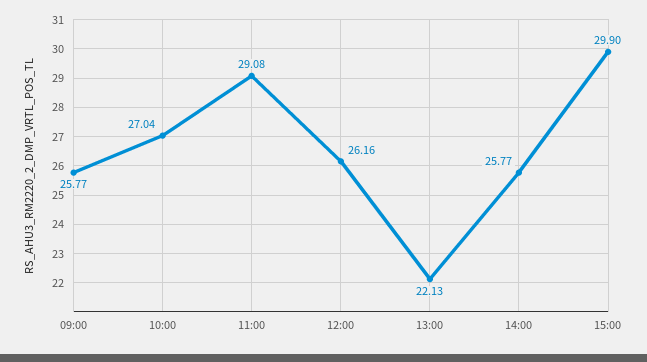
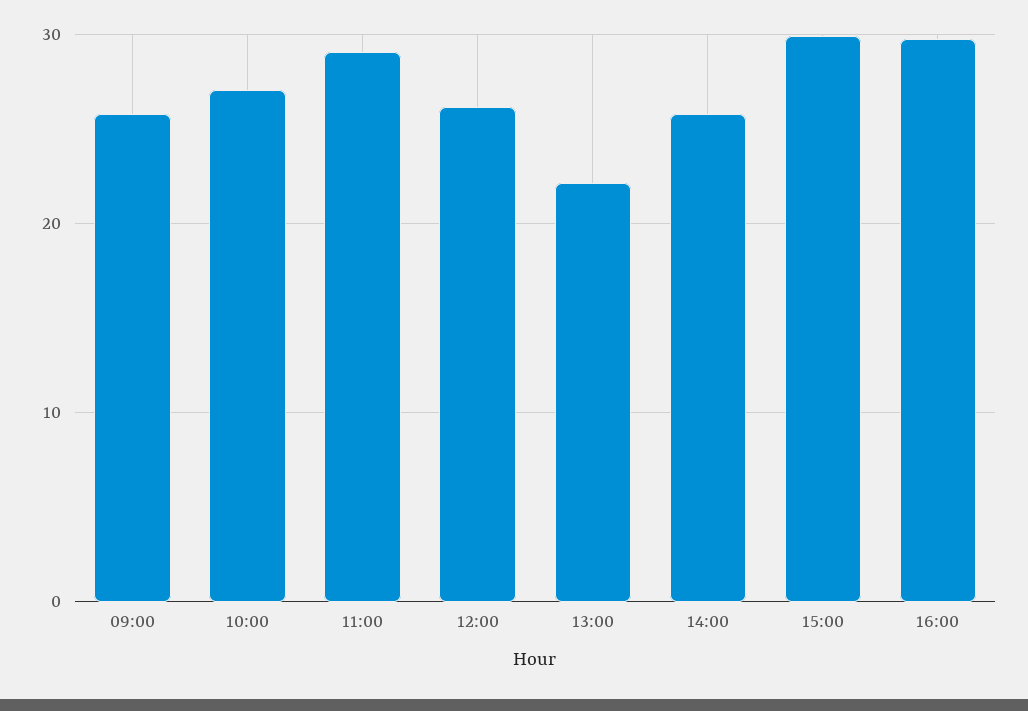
16:00: none -> 30

